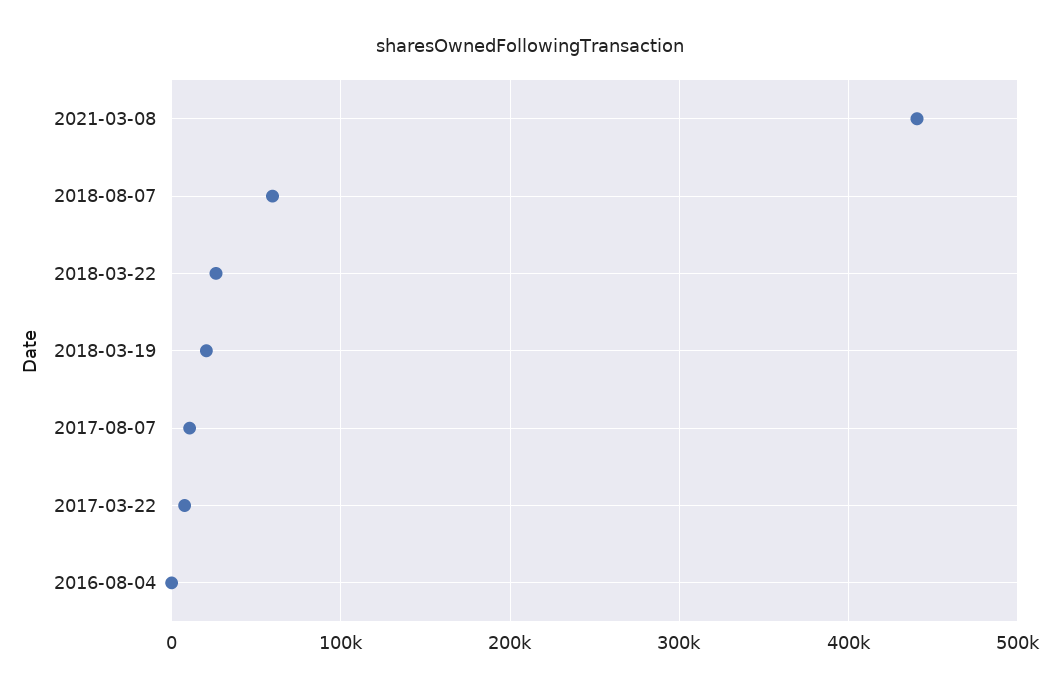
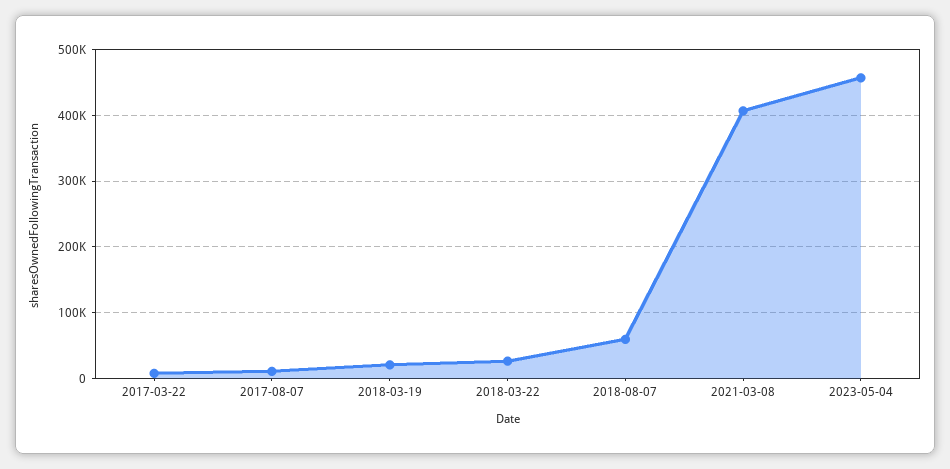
2021-03-08: 440000 -> 410000
2016-08-04: 0 -> none
2023-05-04: none -> 460000

